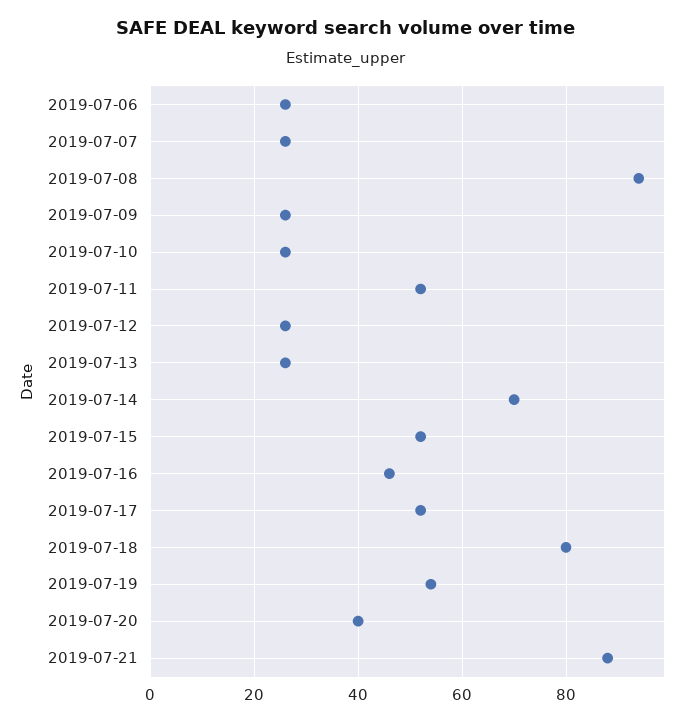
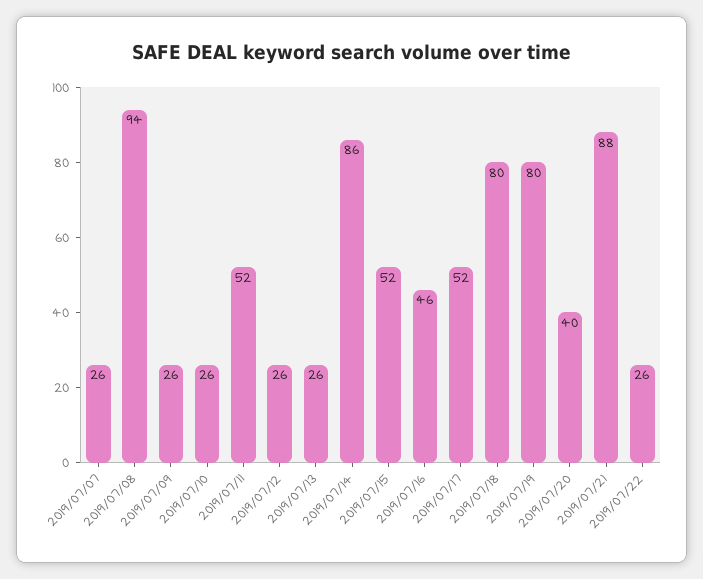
2019-07-06: 25 -> none
2019-07-14: 70 -> 86
2019-07-19: 55 -> 80
2019/07/22: none -> 26

